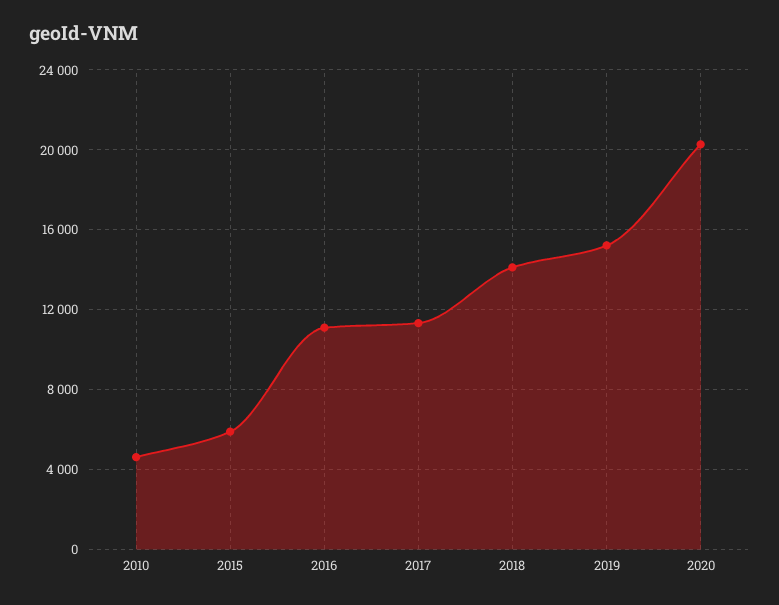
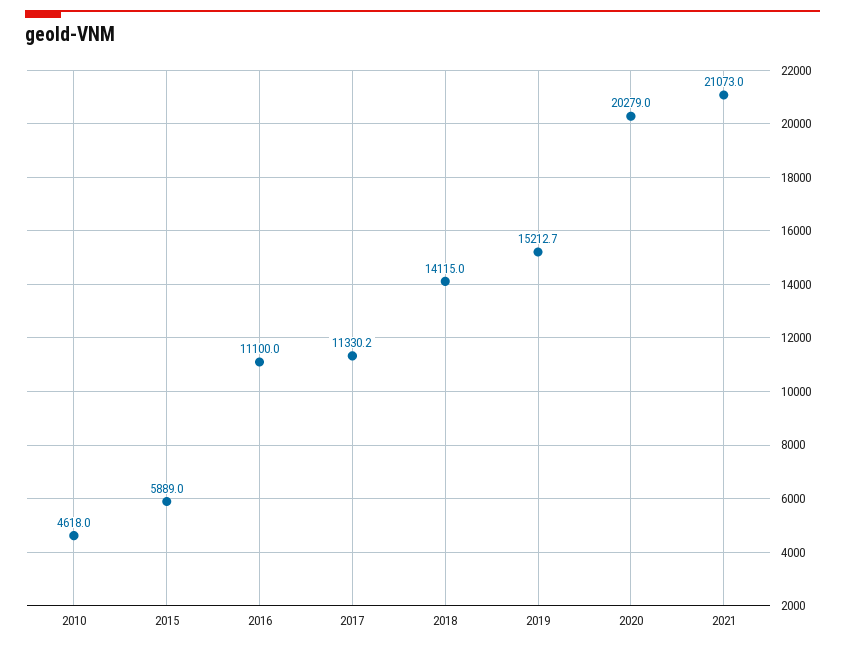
2021: none -> 21073

